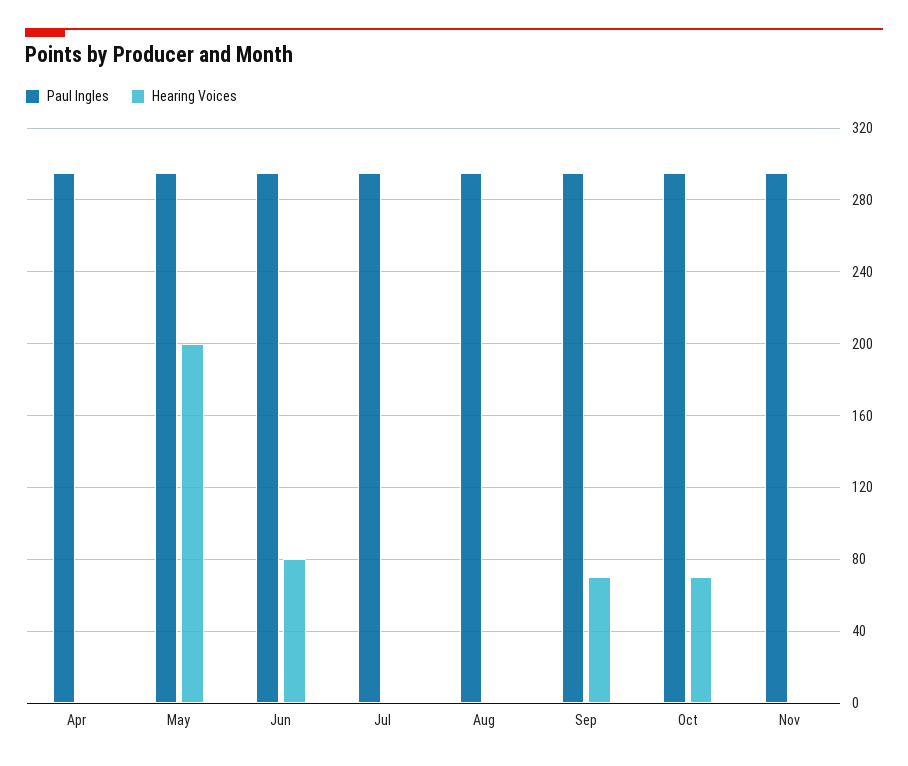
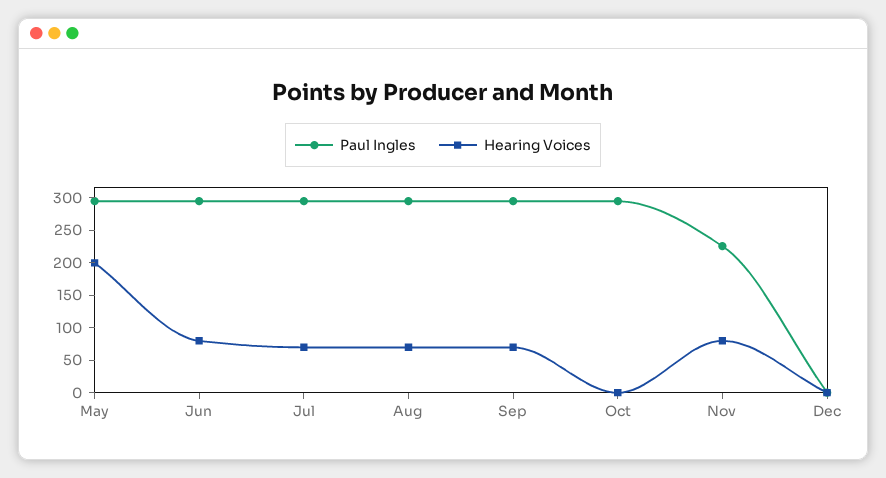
Paul Ingles, Apr: 295 -> none
Hearing Voices, Apr: 0 -> none
Hearing Voices, Jul: 0 -> 75
Hearing Voices, Aug: 0 -> 75
Hearing Voices, Oct: 70 -> 0
Paul Ingles, Nov: 295 -> 225
Hearing Voices, Nov: 0 -> 75
Paul Ingles, Dec: none -> 0
Hearing Voices, Dec: none -> 0

